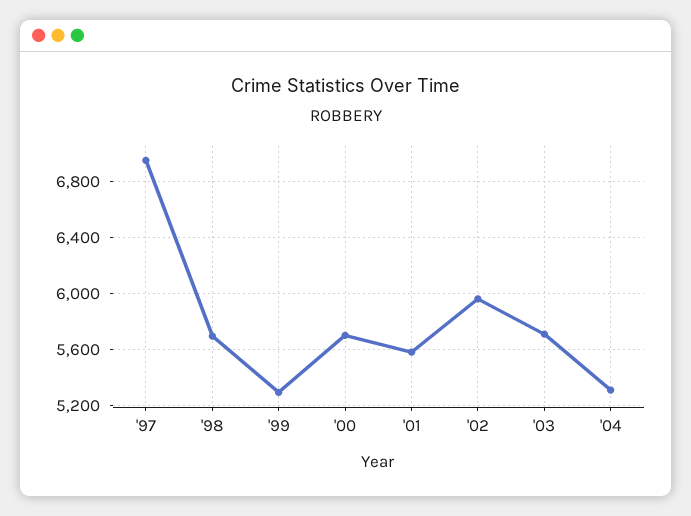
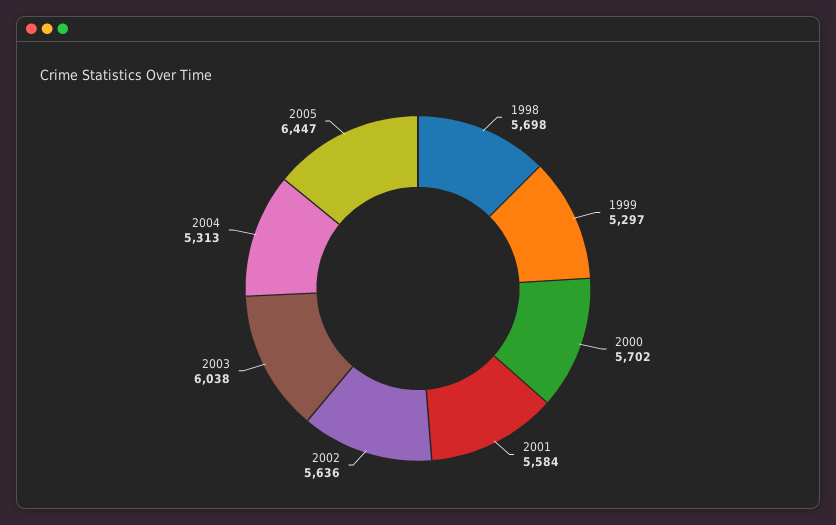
'97: 6950 -> none
'02: 5950 -> 5636
'03: 5700 -> 6038
2005: none -> 6447

